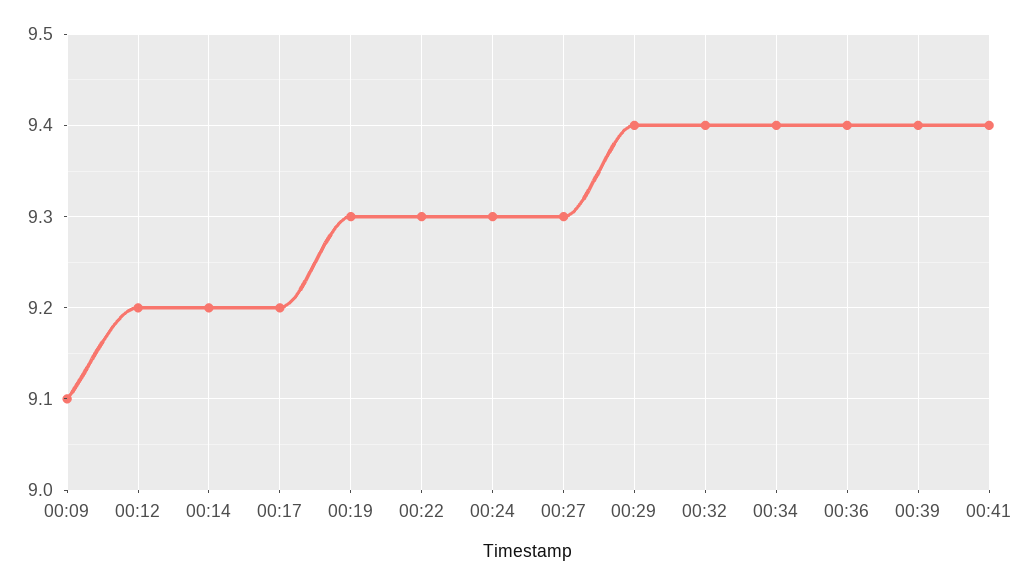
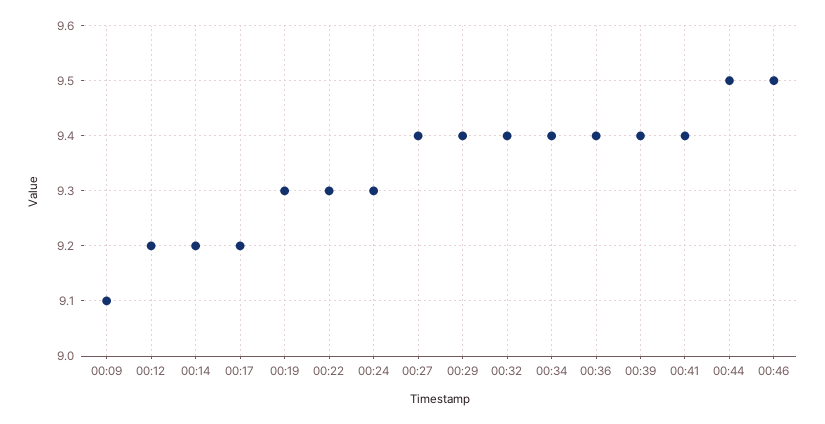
00:27: 9.3 -> 9.4
00:44: none -> 9.5
00:46: none -> 9.5

